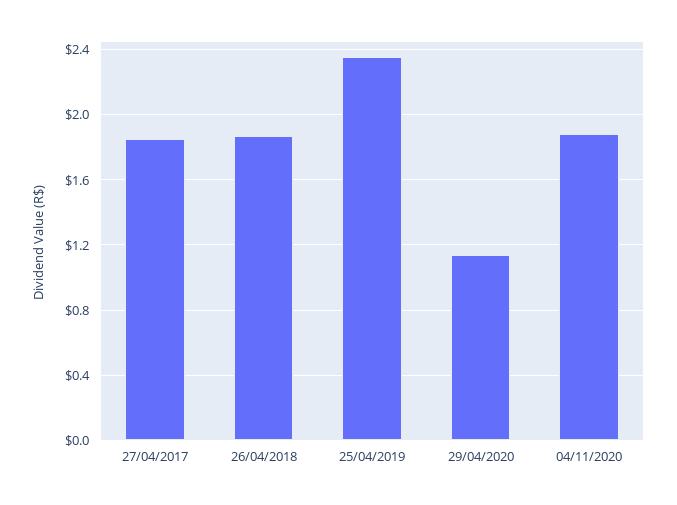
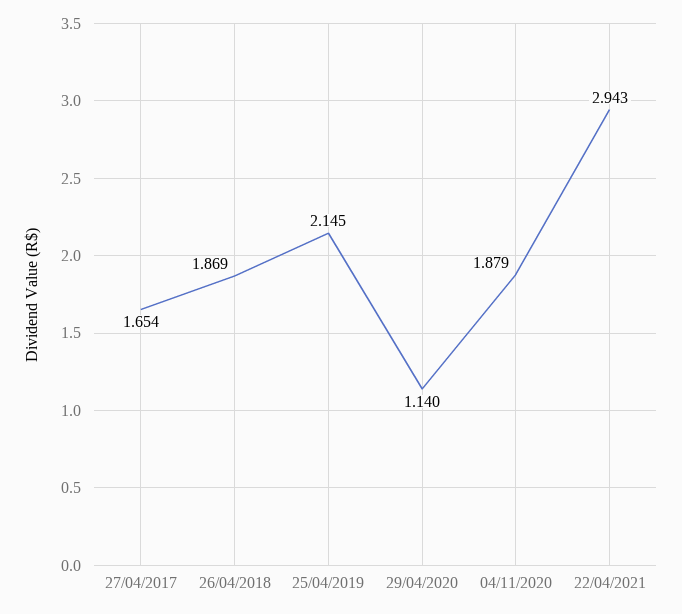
27/04/2017: 1.85 -> 1.654
25/04/2019: 2.35 -> 2.145
22/04/2021: none -> 2.943

